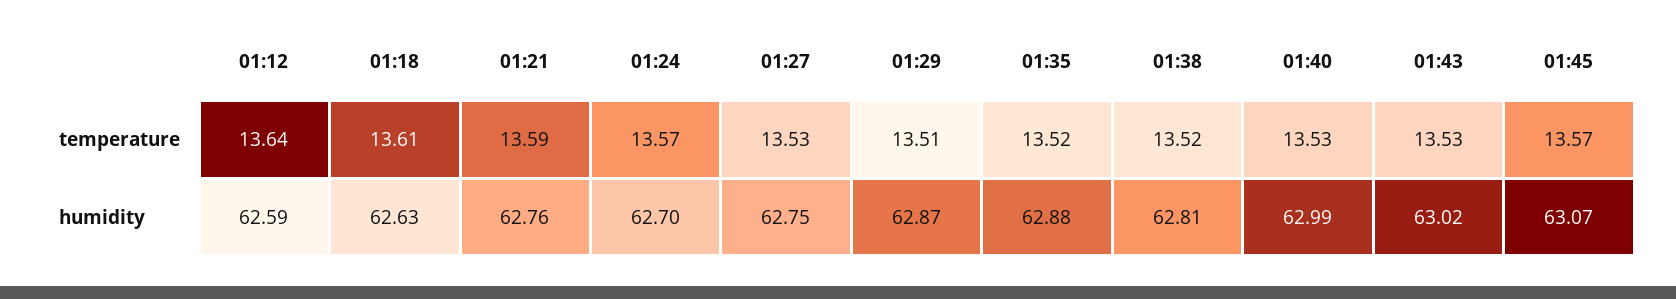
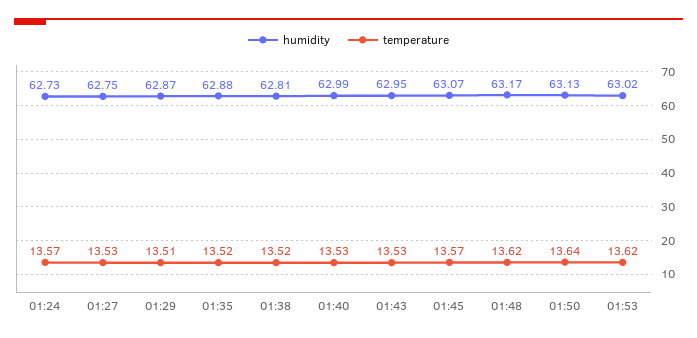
temperature, 01:12: 13.64 -> none
temperature, 01:18: 13.61 -> none
temperature, 01:21: 13.59 -> none
humidity, 01:12: 62.59 -> none
humidity, 01:18: 62.63 -> none
humidity, 01:21: 62.76 -> none
humidity, 01:24: 62.7 -> 62.73
humidity, 01:43: 63.02 -> 62.95
humidity, 01:48: none -> 63.17
temperature, 01:48: none -> 13.62
humidity, 01:50: none -> 63.13
temperature, 01:50: none -> 13.64
humidity, 01:53: none -> 63.02
temperature, 01:53: none -> 13.62

